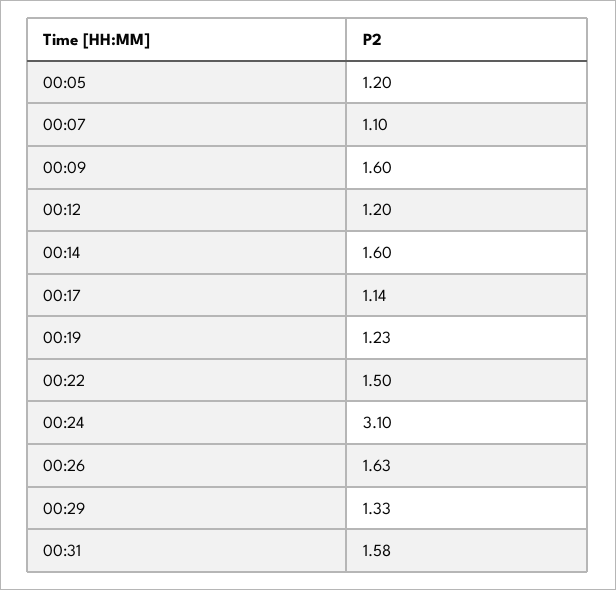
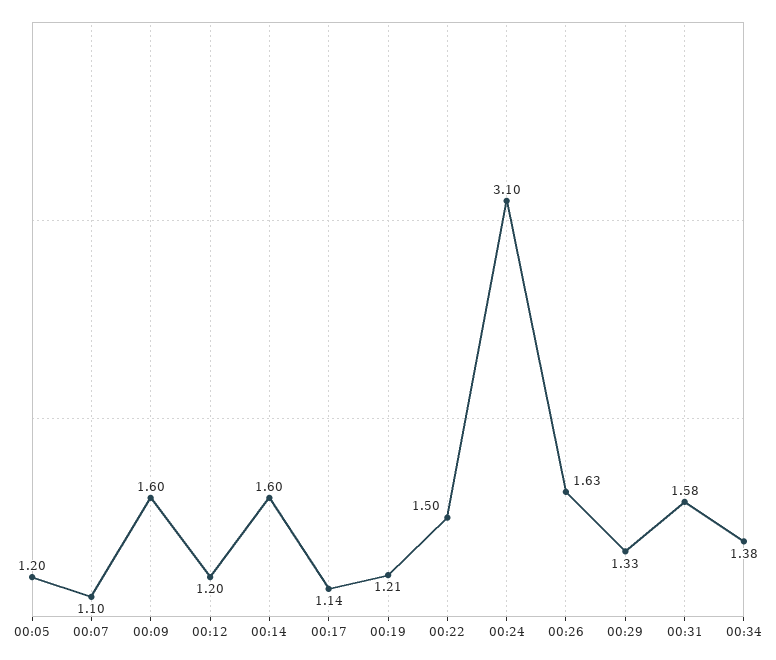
00:19: 1.23 -> 1.21
00:34: none -> 1.38

